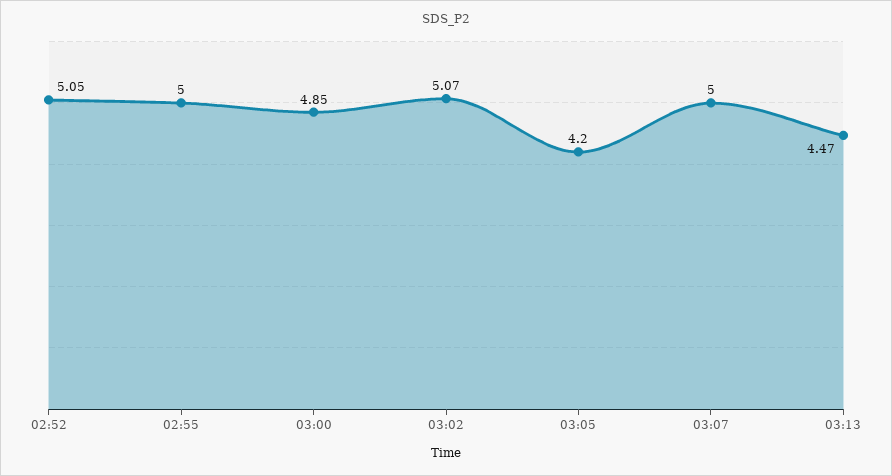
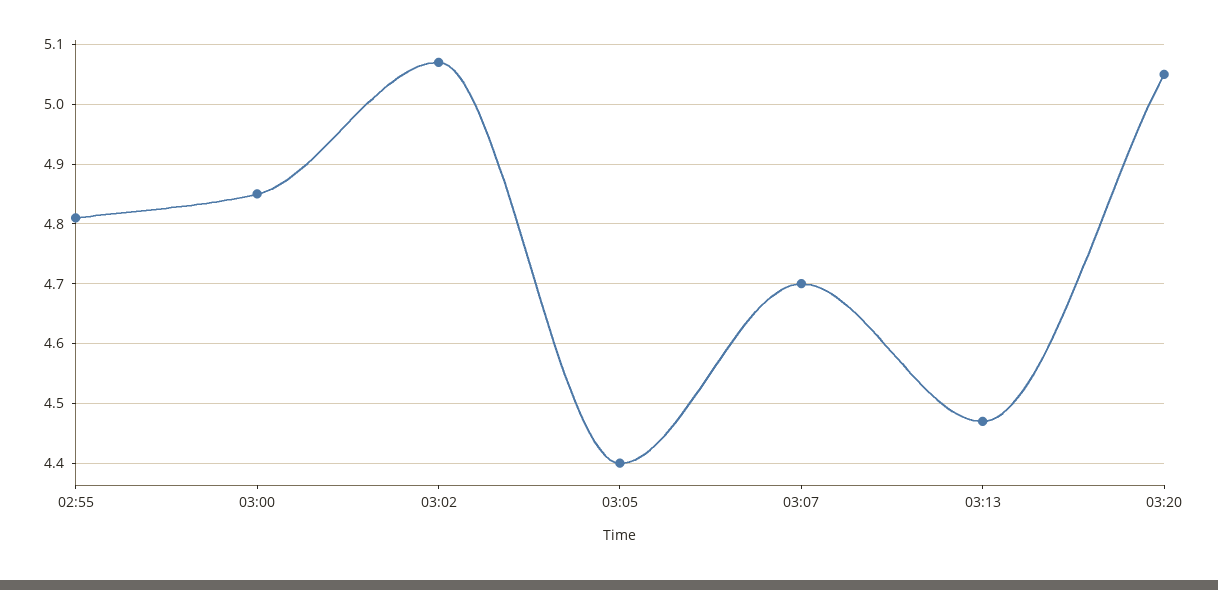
02:52: 5.05 -> none
02:55: 5 -> 4.8
03:05: 4.2 -> 4.4
03:07: 5 -> 4.7
03:20: none -> 5.05

